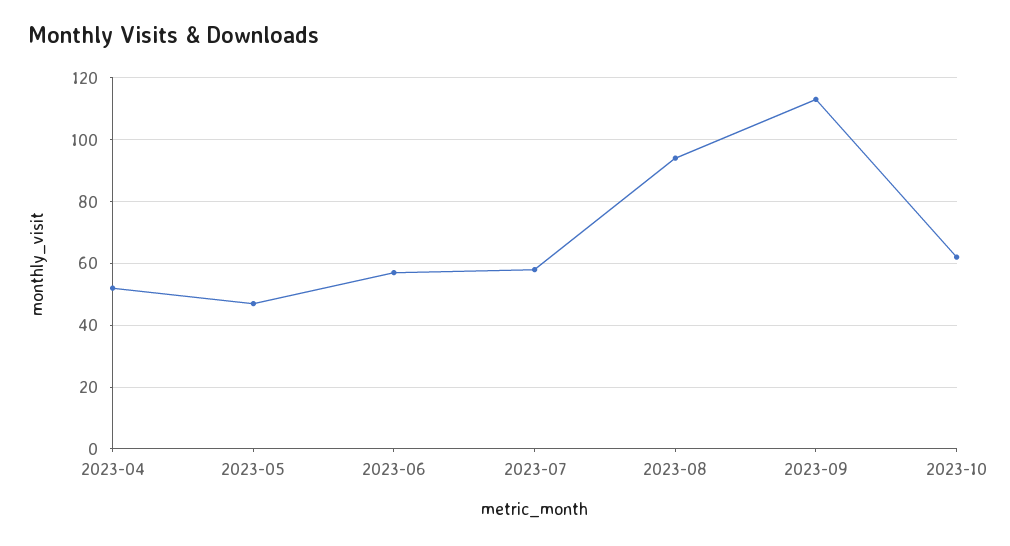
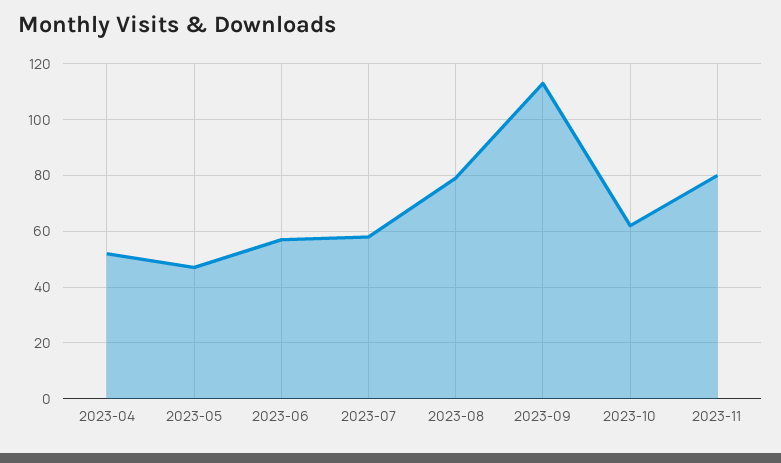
2023-08: 95 -> 80
2023-11: none -> 80

